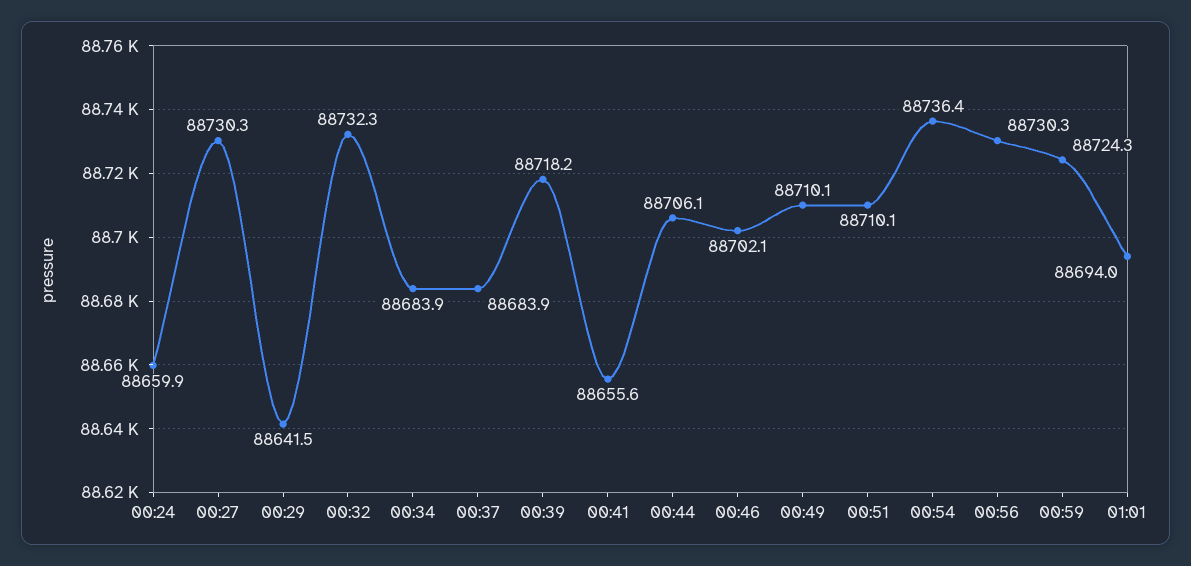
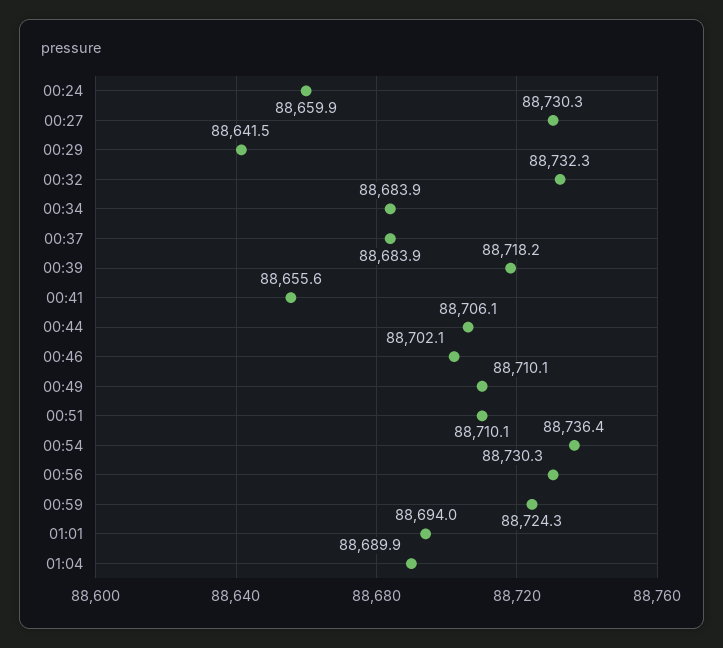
01:04: none -> 88689.9

